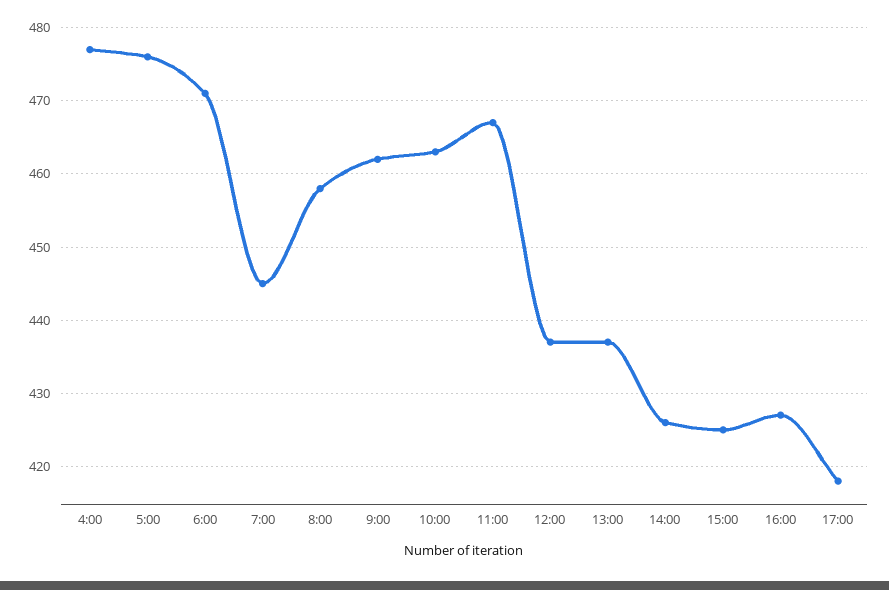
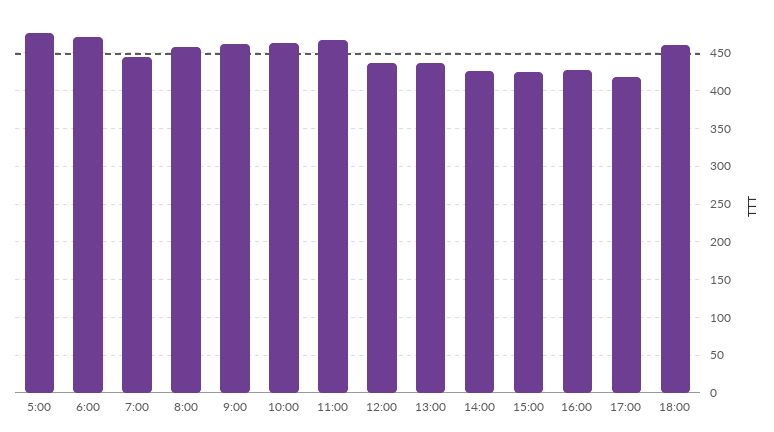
4:00: 477 -> none
18:00: none -> 460

